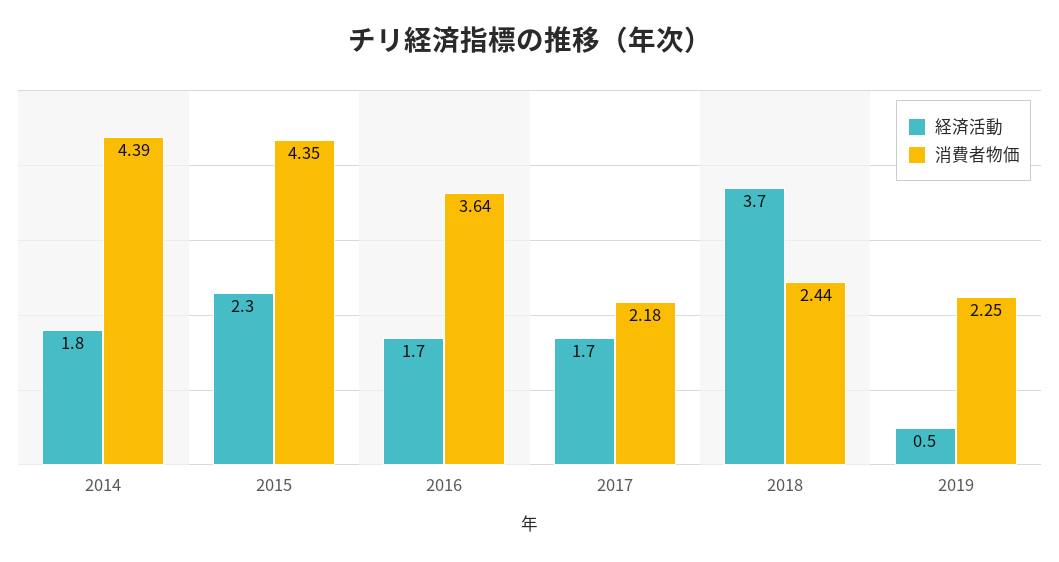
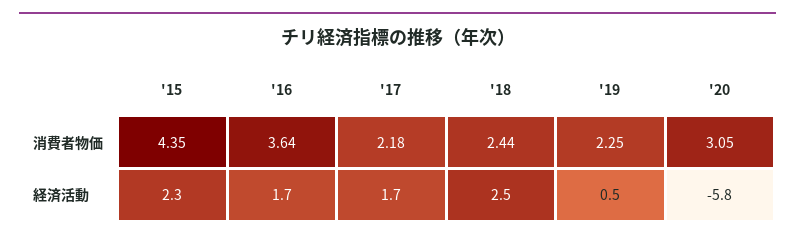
経済活動, 2014: 1.8 -> none
消費者物価, 2014: 4.39 -> none
経済活動, 2018: 3.7 -> 2.5
消費者物価, '20: none -> 3.05
経済活動, '20: none -> -5.8

